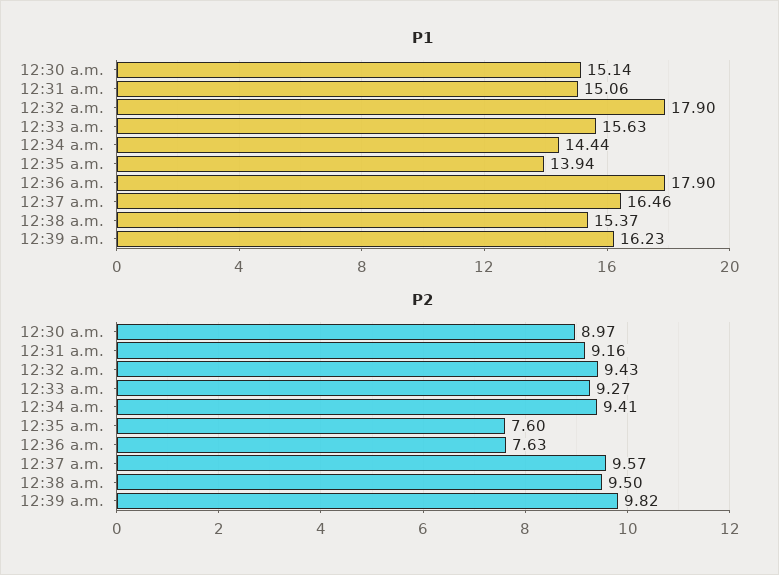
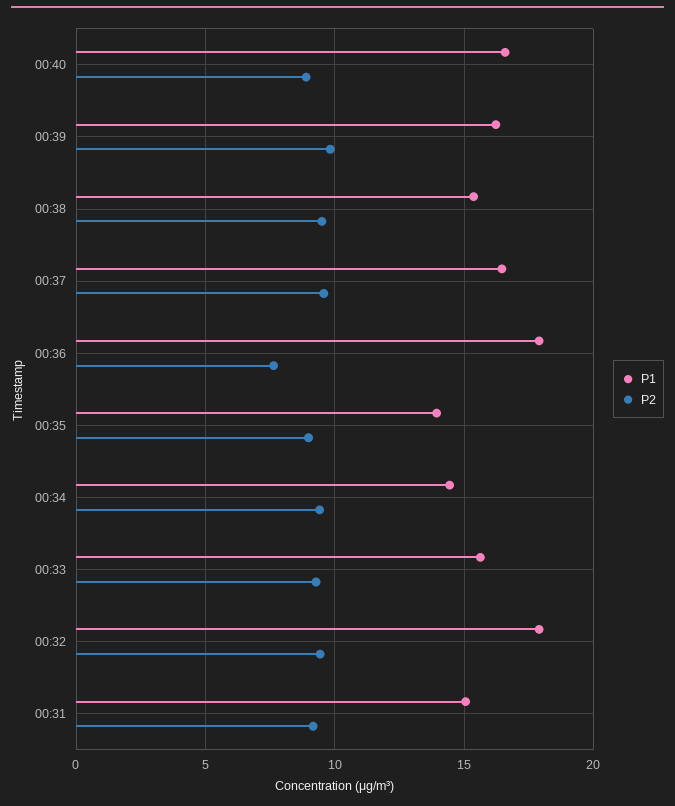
P1, 12:30 a.m.: 15.14 -> none
P2, 12:30 a.m.: 8.97 -> none
P2, 12:35 a.m.: 7.6 -> 9
P1, 00:40: none -> 16.5
P2, 00:40: none -> 9

